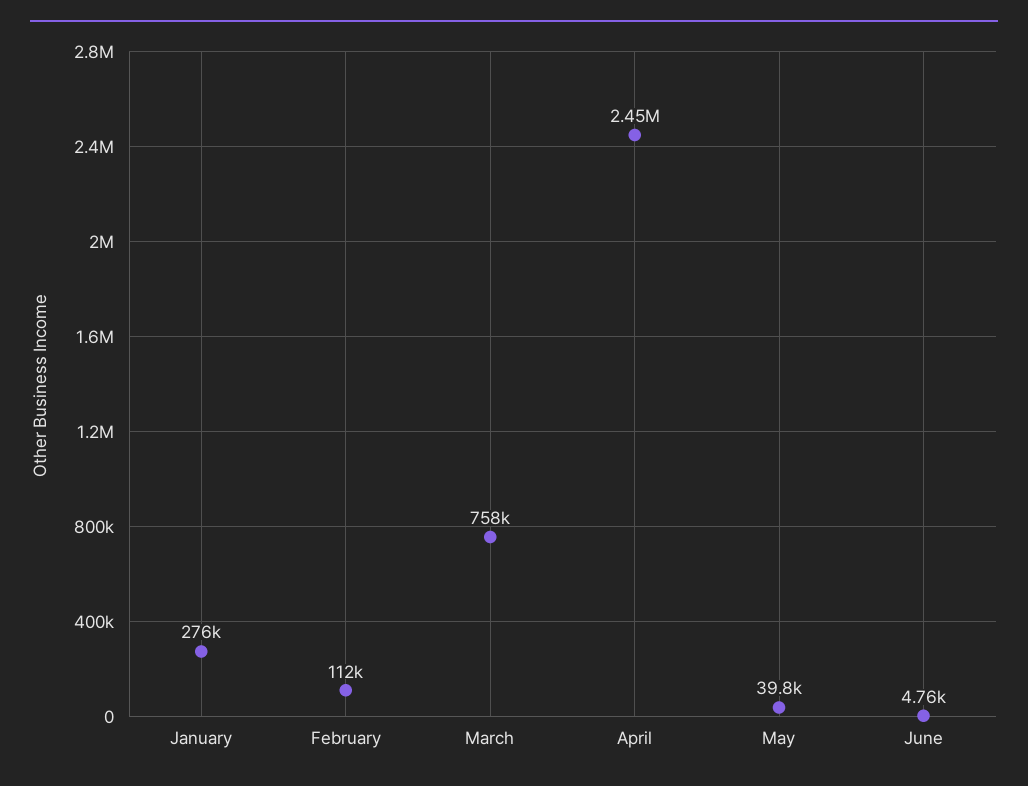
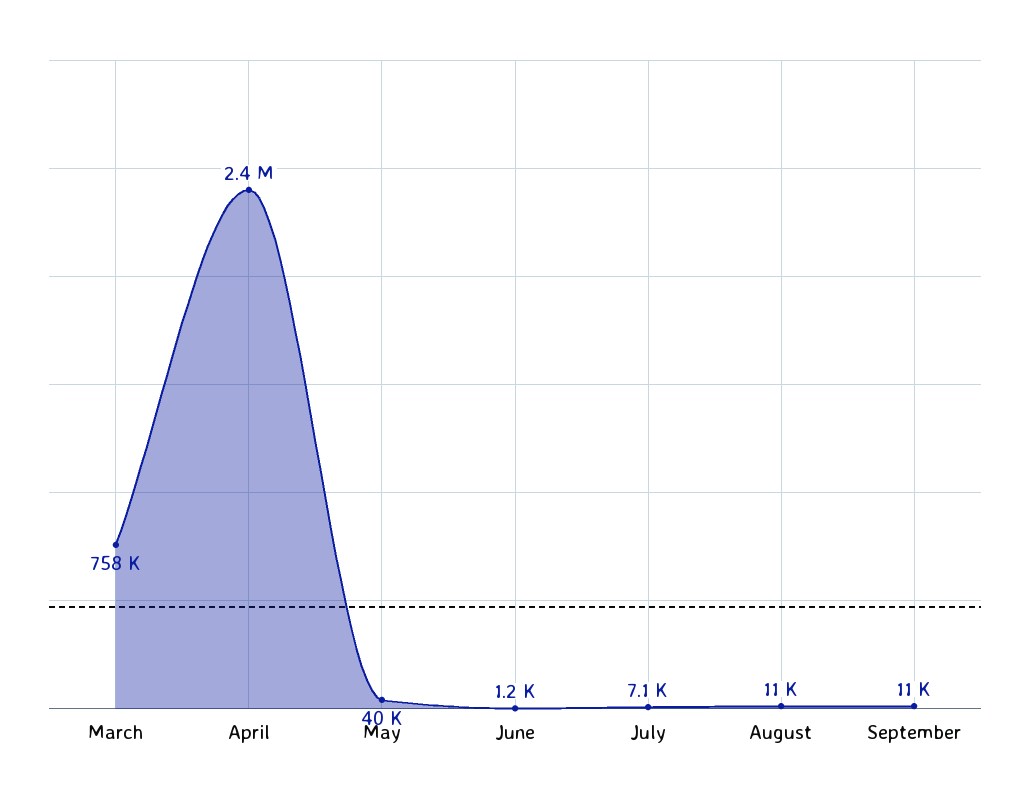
January: 276000 -> none
February: 112000 -> none
June: 4760 -> 1200
July: none -> 7100
August: none -> 11000
September: none -> 11000

